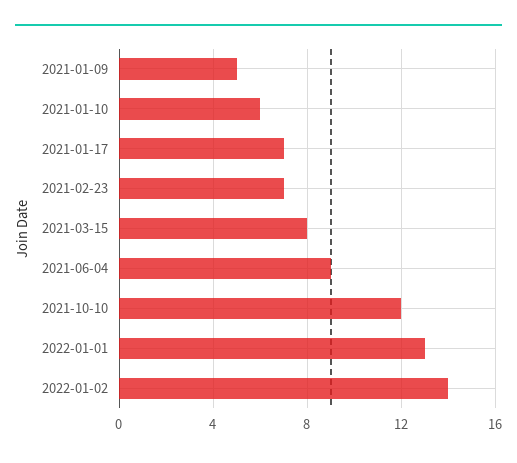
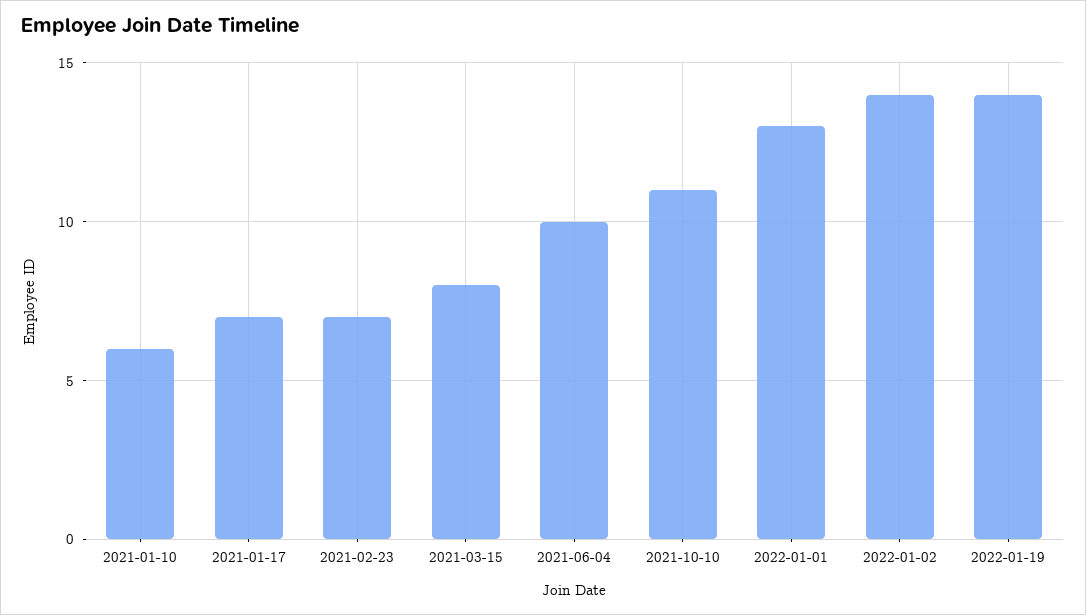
2021-01-09: 5 -> none
2021-06-04: 9 -> 10
2021-10-10: 12 -> 11
2022-01-19: none -> 14

